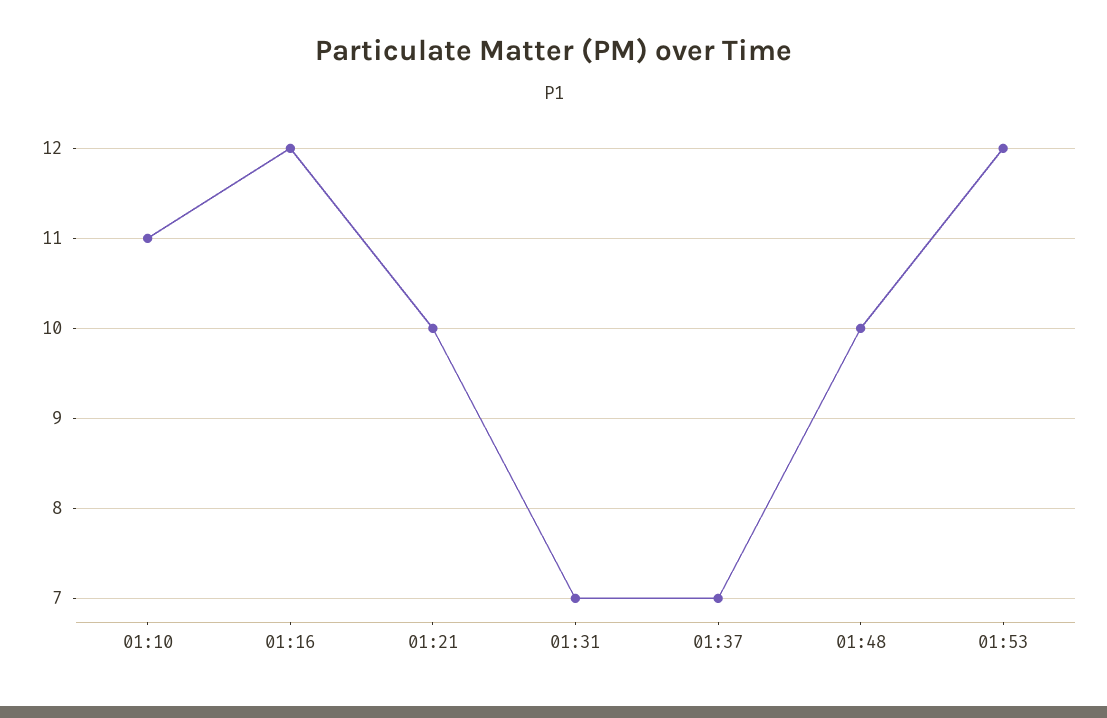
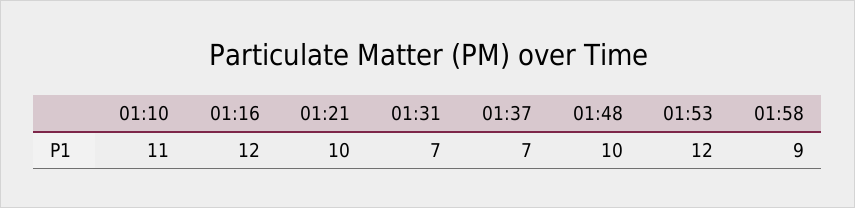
01:58: none -> 9

